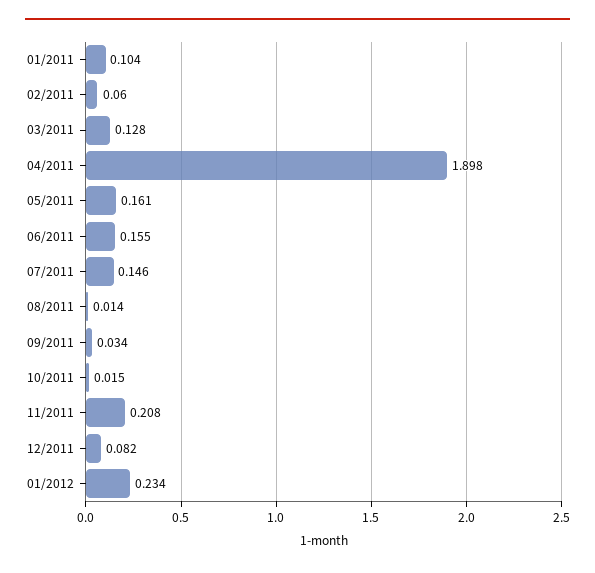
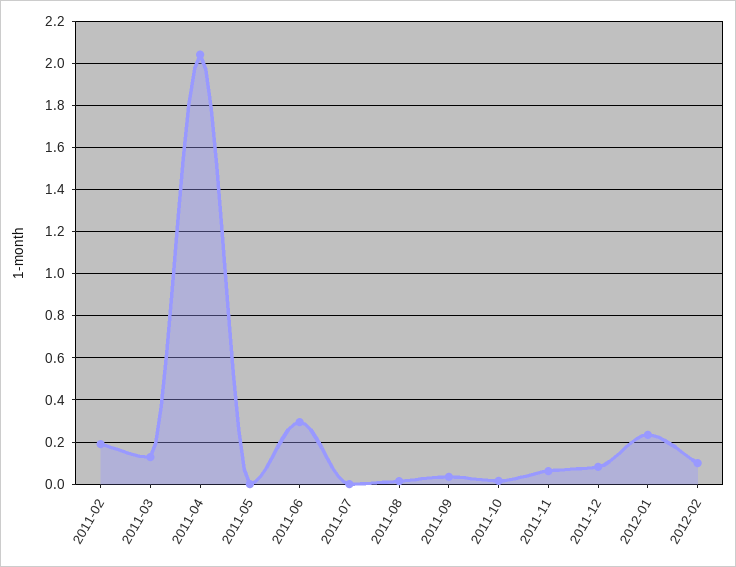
01/2011: 0.104 -> none
02/2011: 0.06 -> 0.2
04/2011: 1.898 -> 2.05
05/2011: 0.161 -> 0
06/2011: 0.155 -> 0.3
07/2011: 0.146 -> 0
11/2011: 0.208 -> 0.05
2012-02: none -> 0.1

